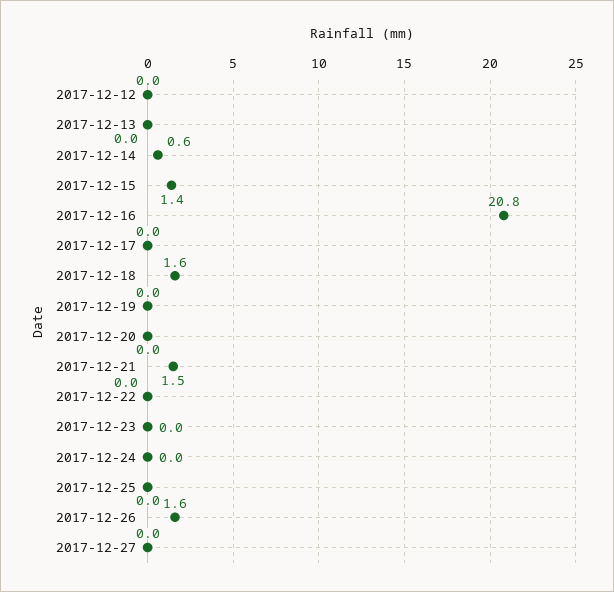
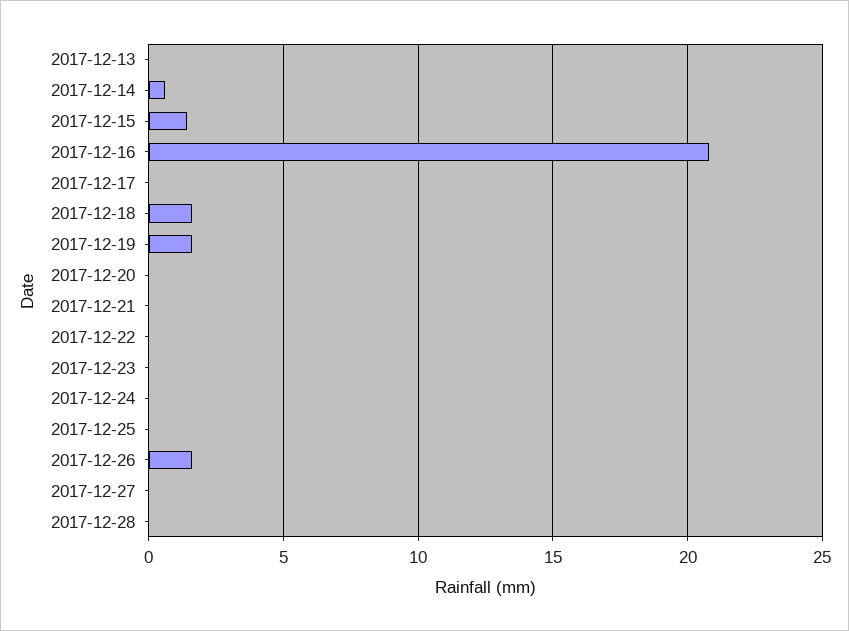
2017-12-12: 0 -> none
2017-12-19: 0 -> 1.5
2017-12-21: 1.5 -> 0
2017-12-28: none -> 0

